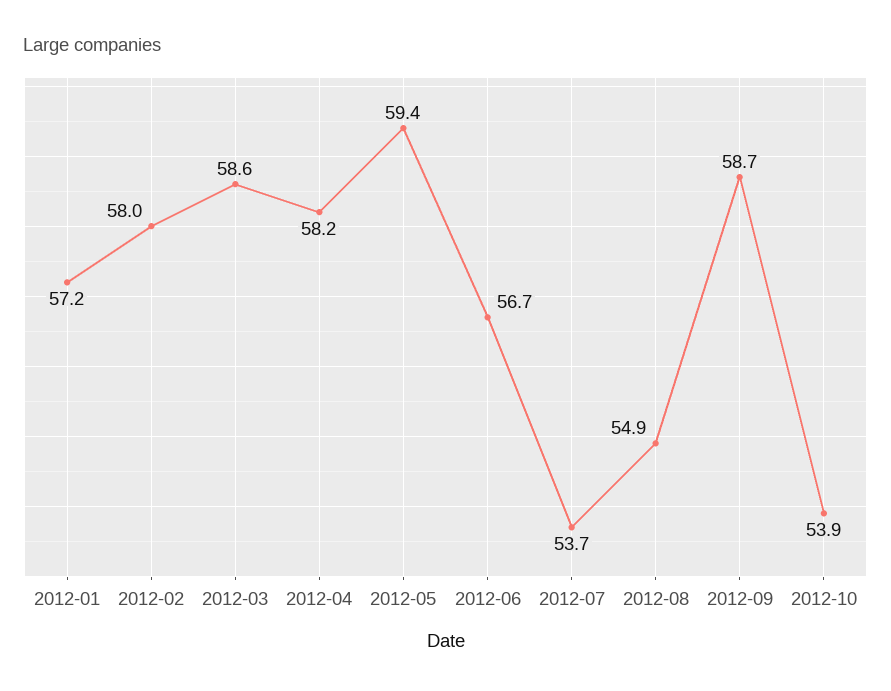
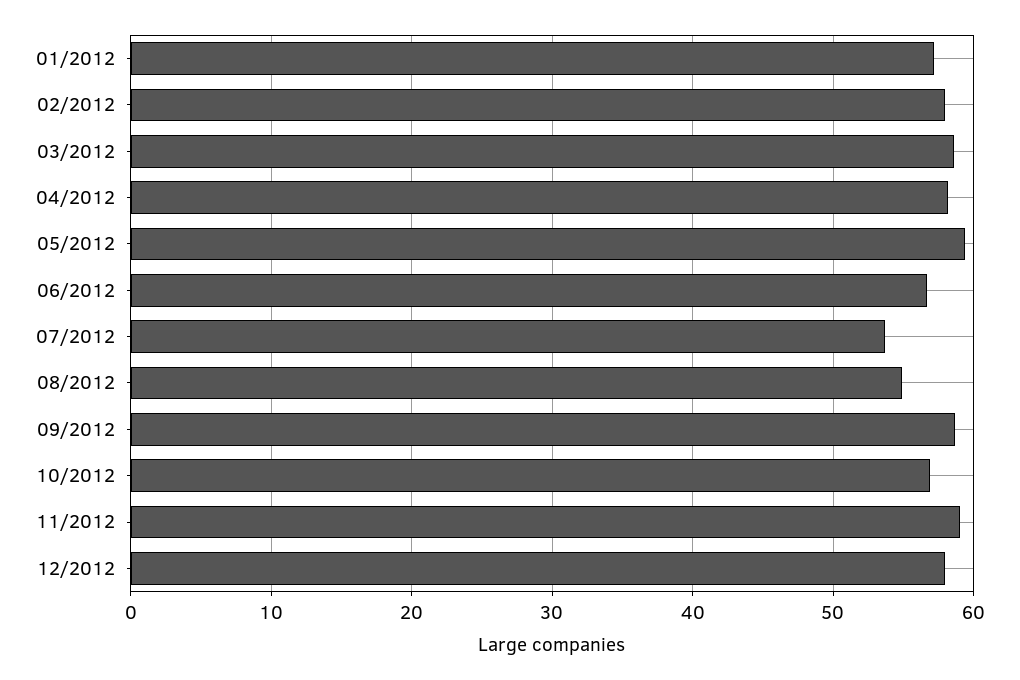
2012-10: 53.9 -> 57
11/2012: none -> 59
12/2012: none -> 58

